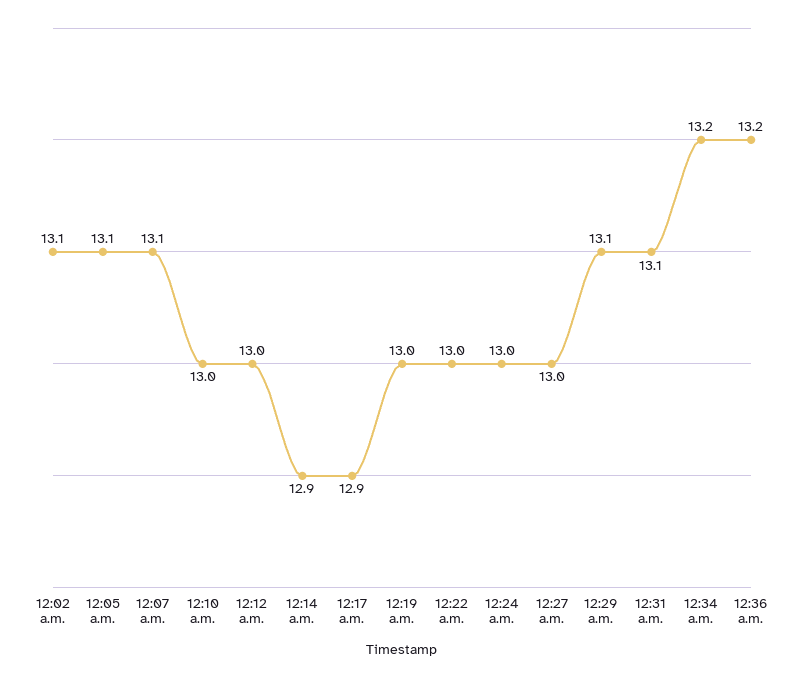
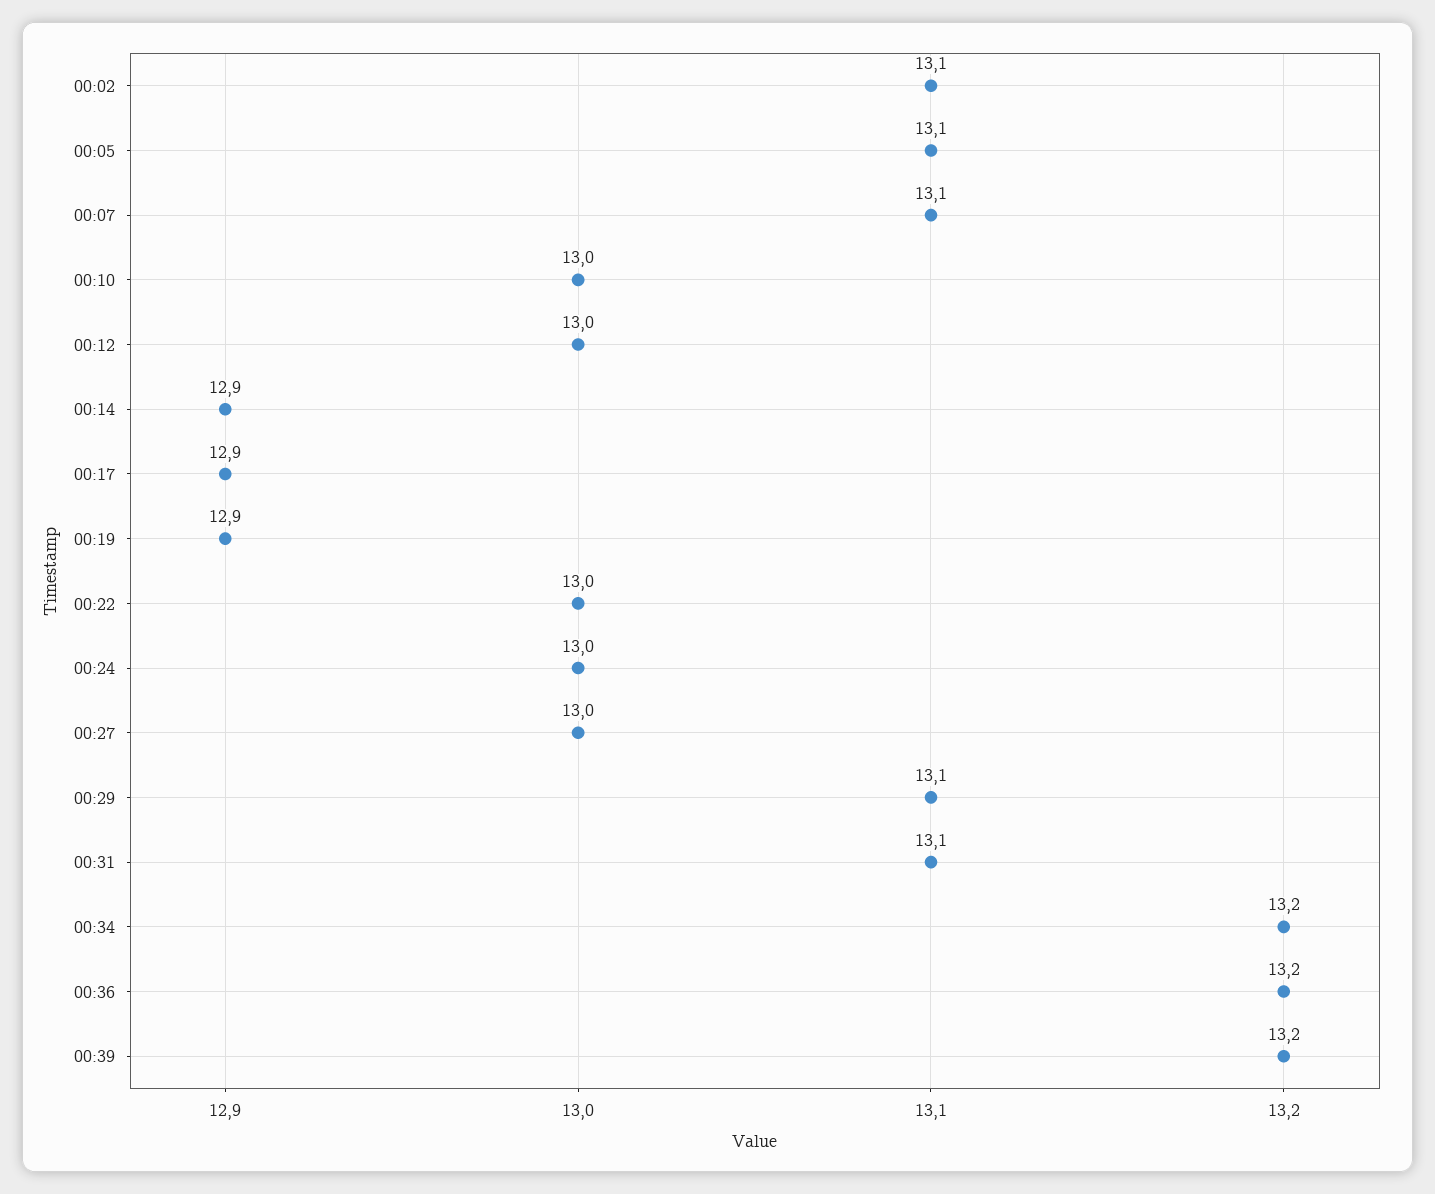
12:19 a.m.: 13 -> 12.9
00:39: none -> 13.2

